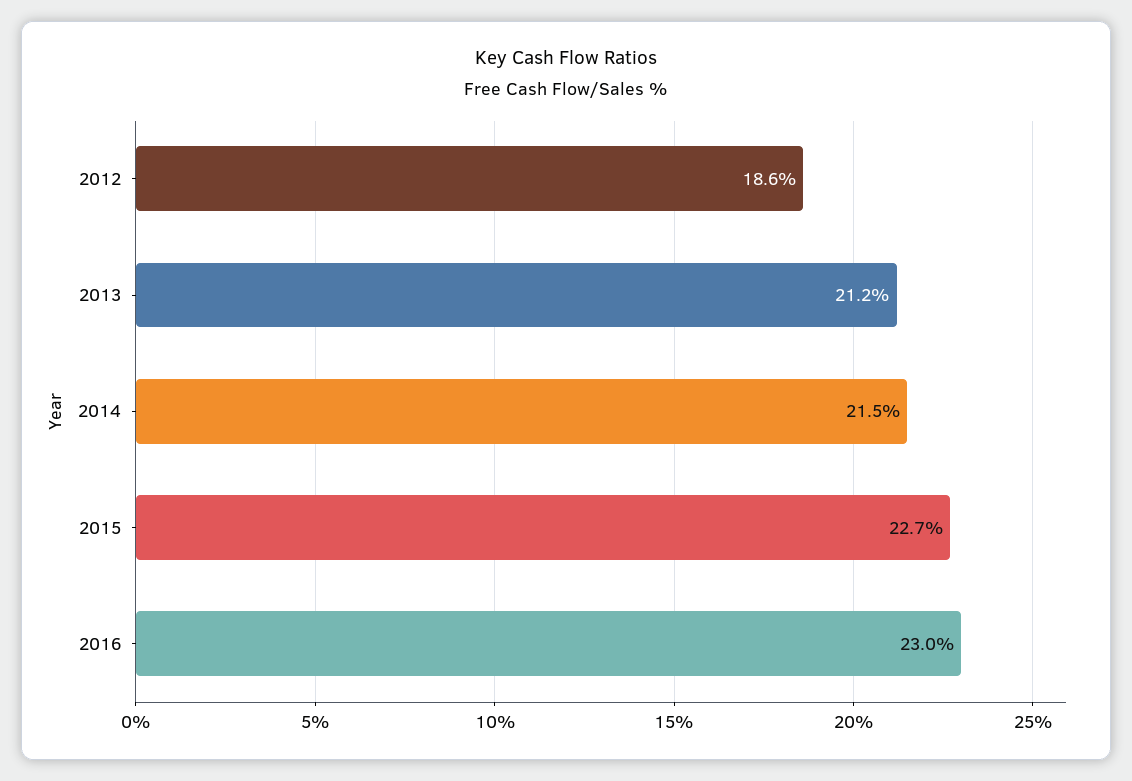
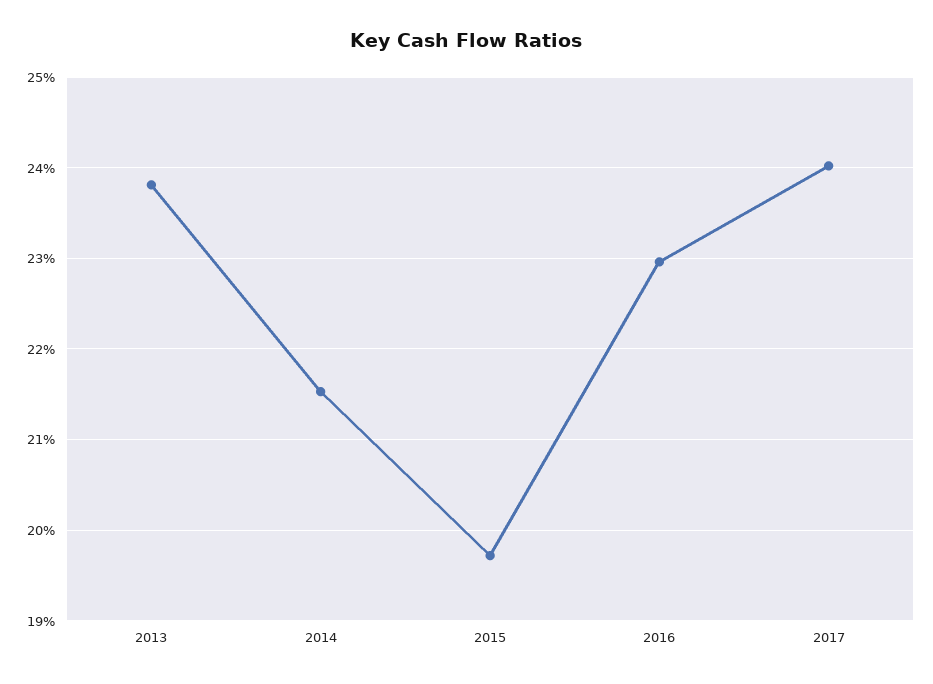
2012: 18.6 -> none
2013: 21.2 -> 23.8
2015: 22.7 -> 19.7
2017: none -> 24

